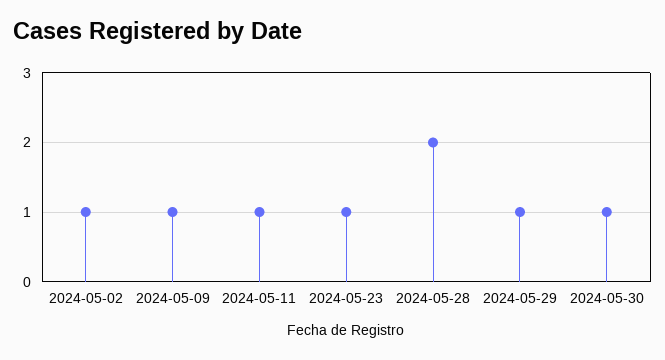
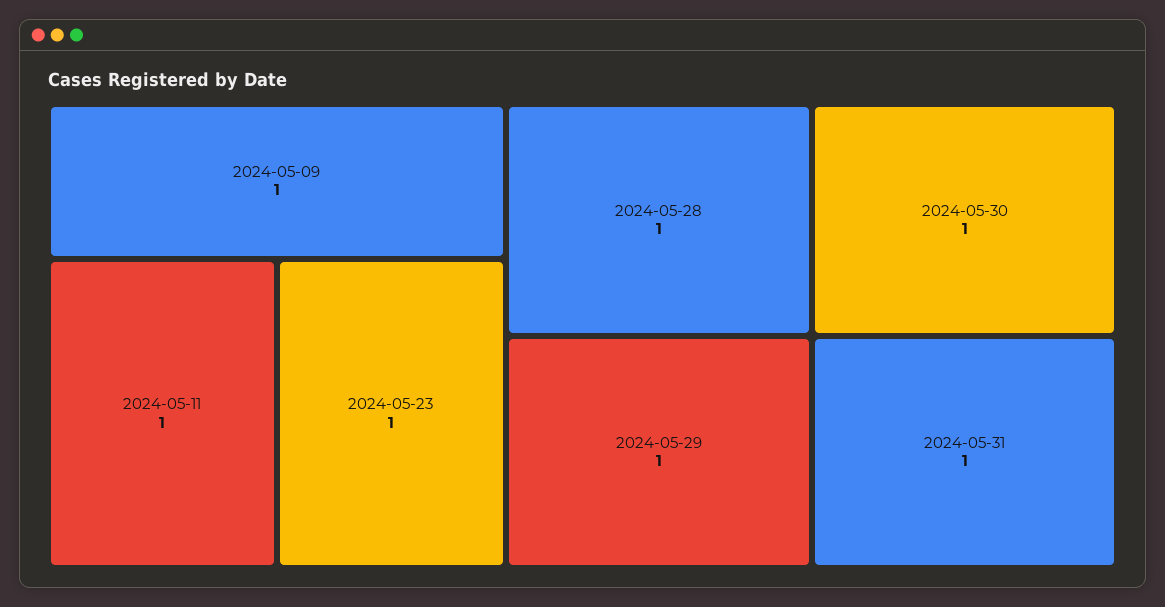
2024-05-02: 1 -> none
2024-05-28: 2 -> 1
2024-05-31: none -> 1

